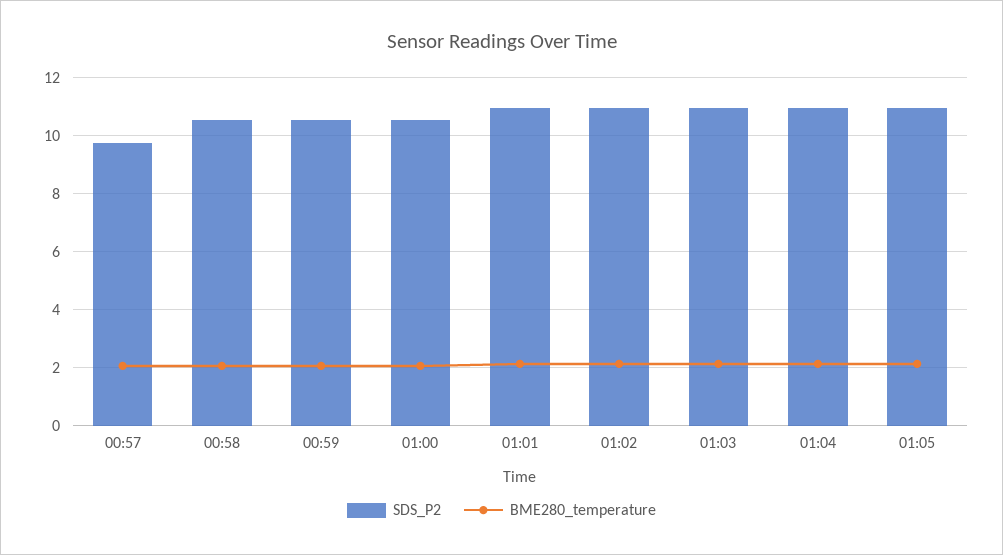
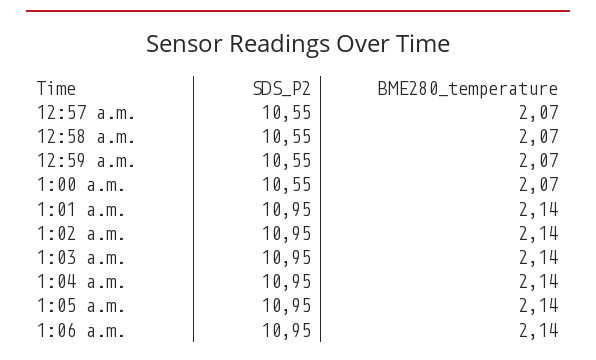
SDS_P2, 00:57: 9.75 -> 10.55
SDS_P2, 1:06 a.m.: none -> 10.95
BME280_temperature, 1:06 a.m.: none -> 2.14

